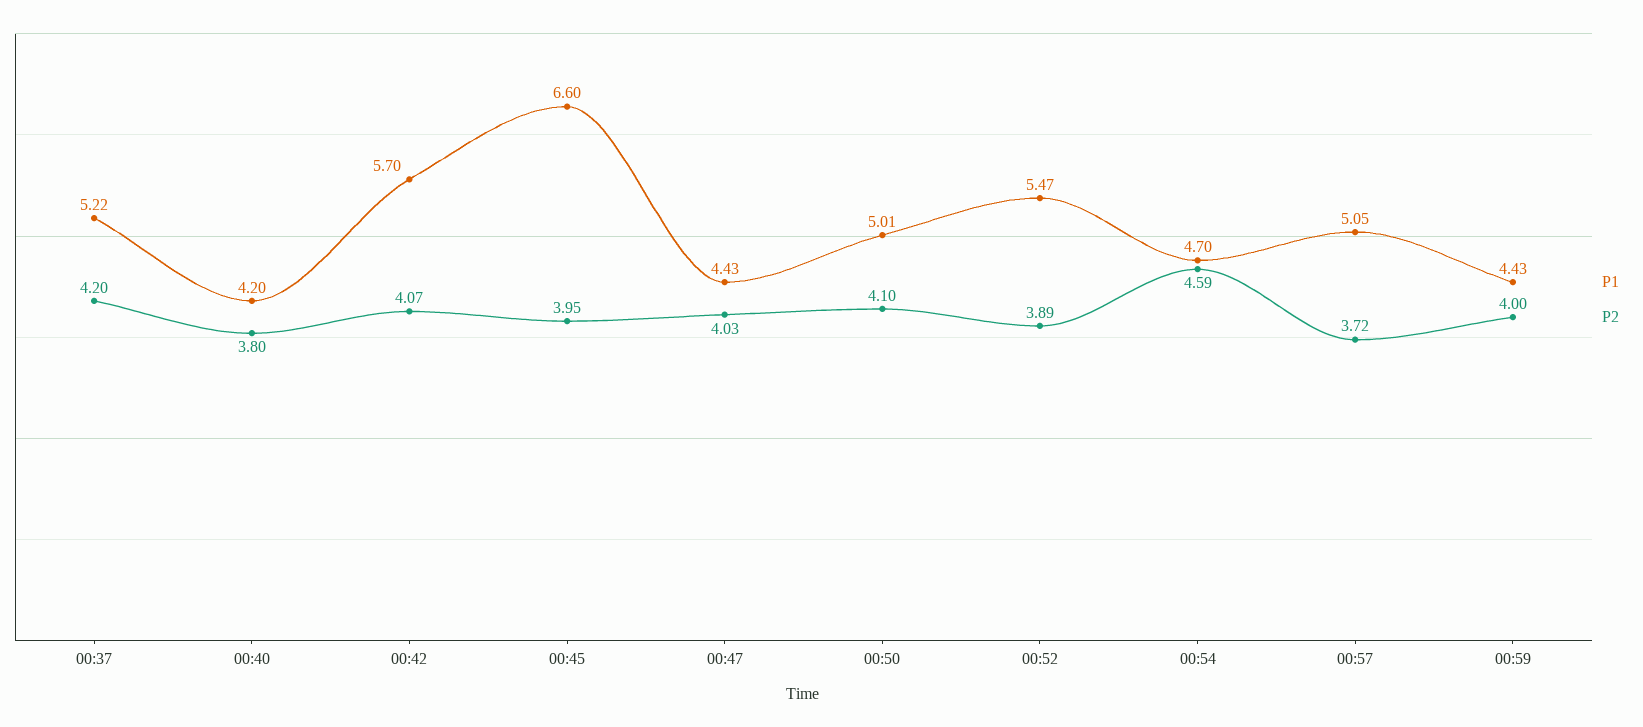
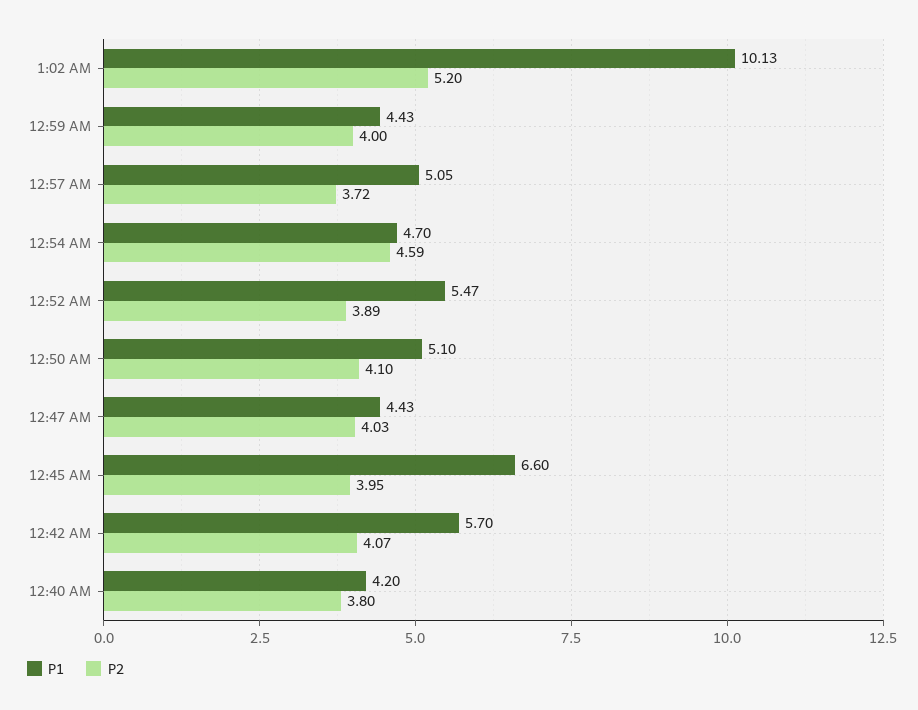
P1, 00:37: 5.22 -> none
P2, 00:37: 4.2 -> none
P1, 00:50: 5.01 -> 5.1
P1, 1:02 AM: none -> 10.13
P2, 1:02 AM: none -> 5.2

